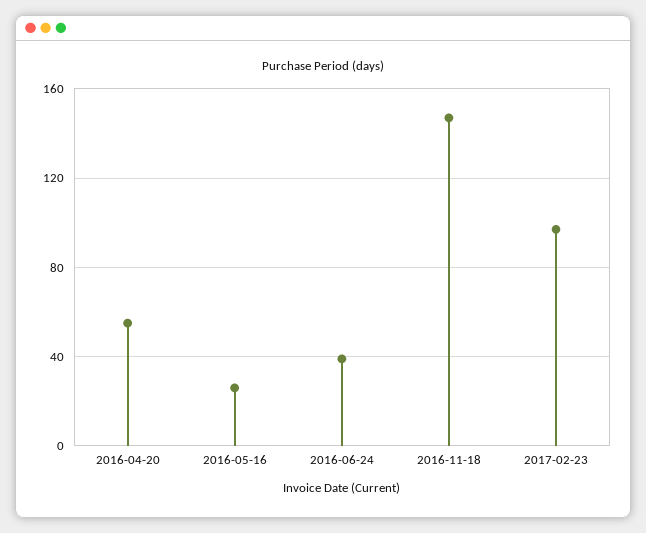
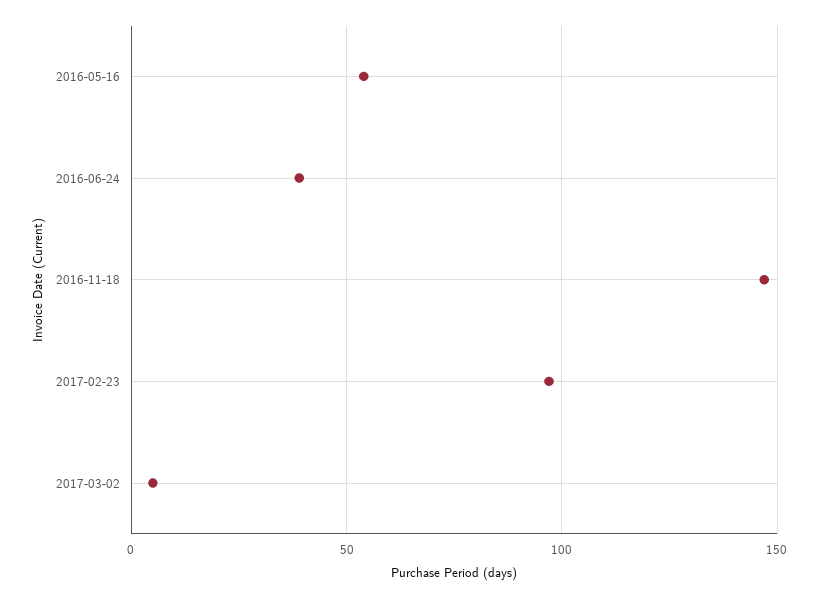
2016-04-20: 55 -> none
2016-05-16: 25 -> 55
2017-03-02: none -> 5

